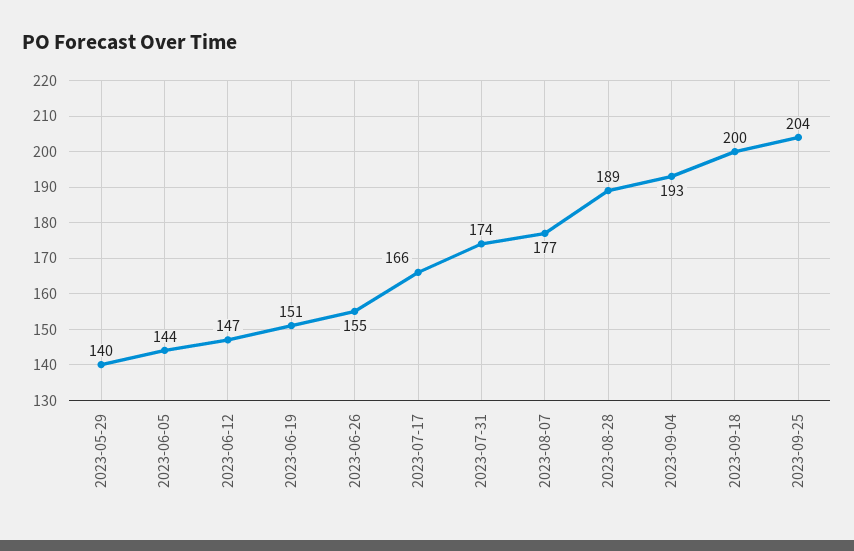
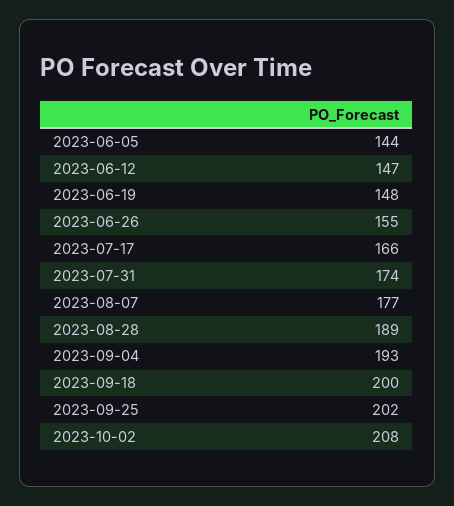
2023-05-29: 140 -> none
2023-06-19: 151 -> 148
2023-09-25: 204 -> 202
2023-10-02: none -> 208

